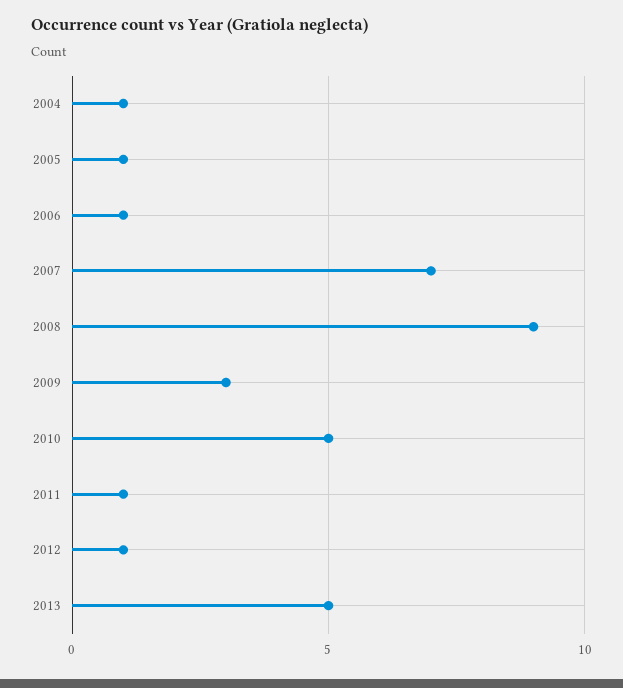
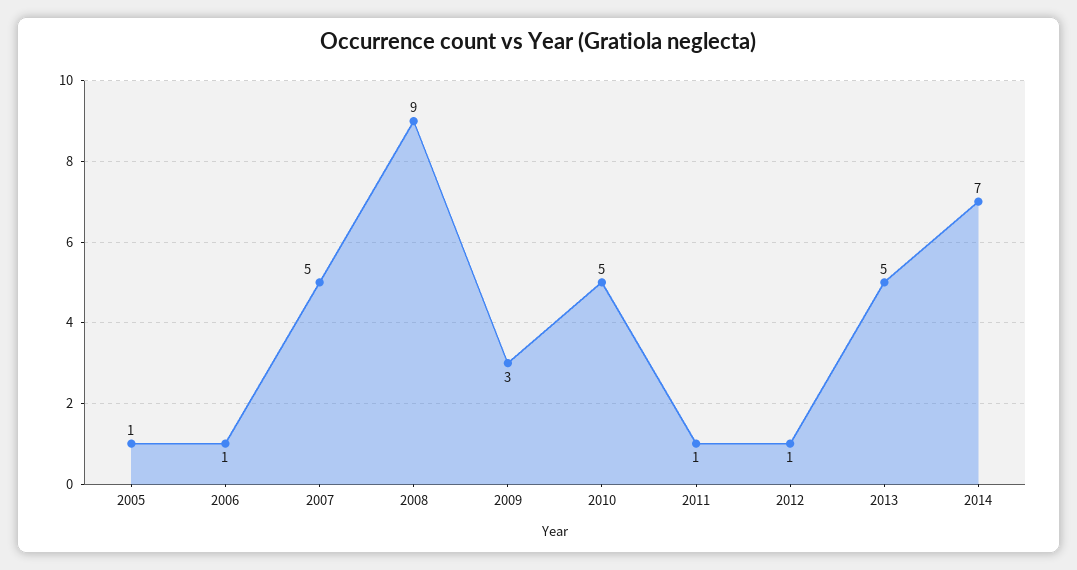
2004: 1 -> none
2007: 7 -> 5
2014: none -> 7

